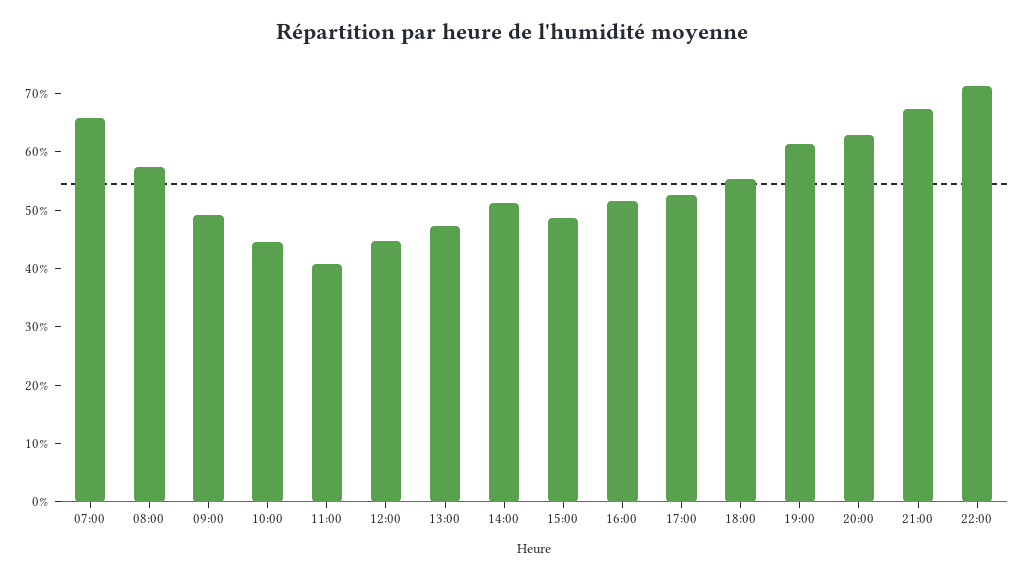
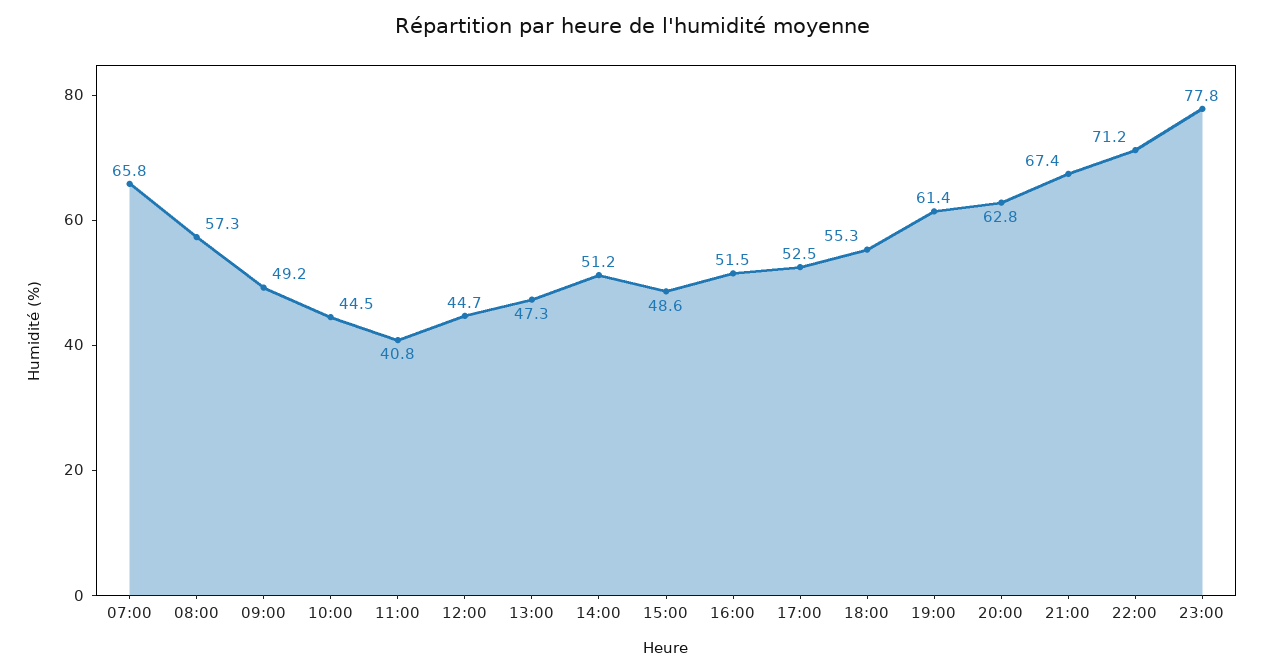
23:00: none -> 77.8

